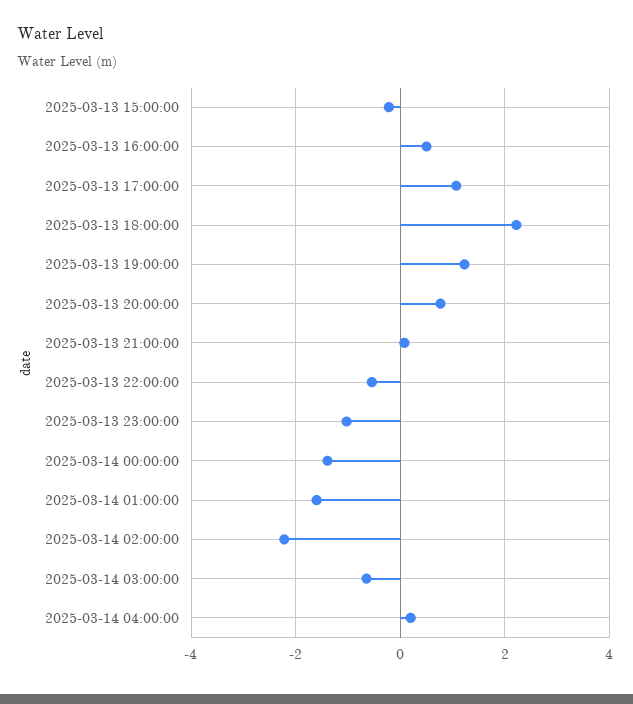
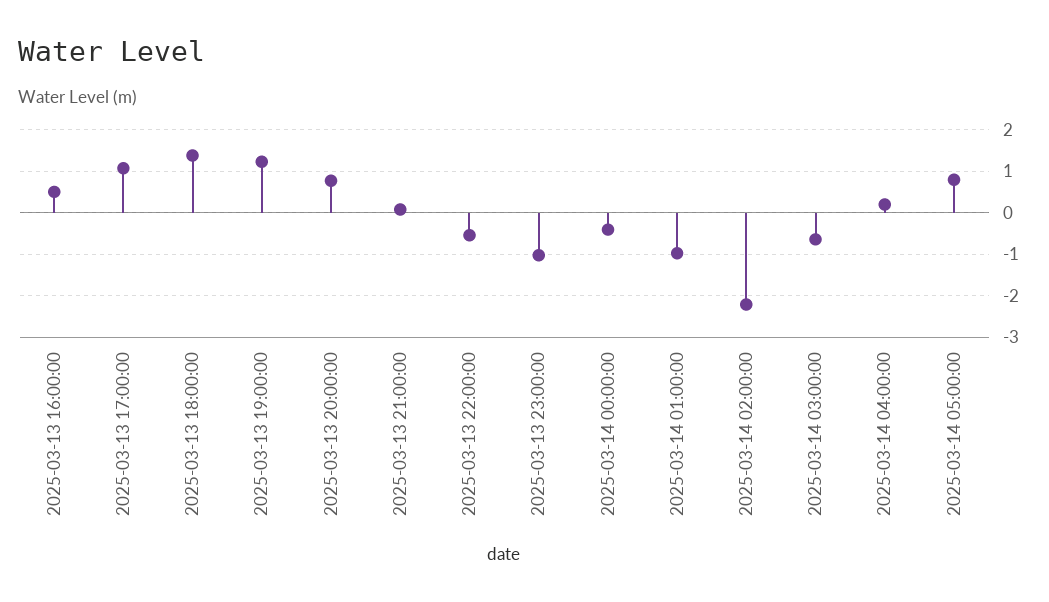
2025-03-13 15:00:00: -0.2 -> none
2025-03-13 18:00:00: 2.2 -> 1.4
2025-03-14 00:00:00: -1.4 -> -0.4
2025-03-14 01:00:00: -1.6 -> -1
2025-03-14 05:00:00: none -> 0.8

